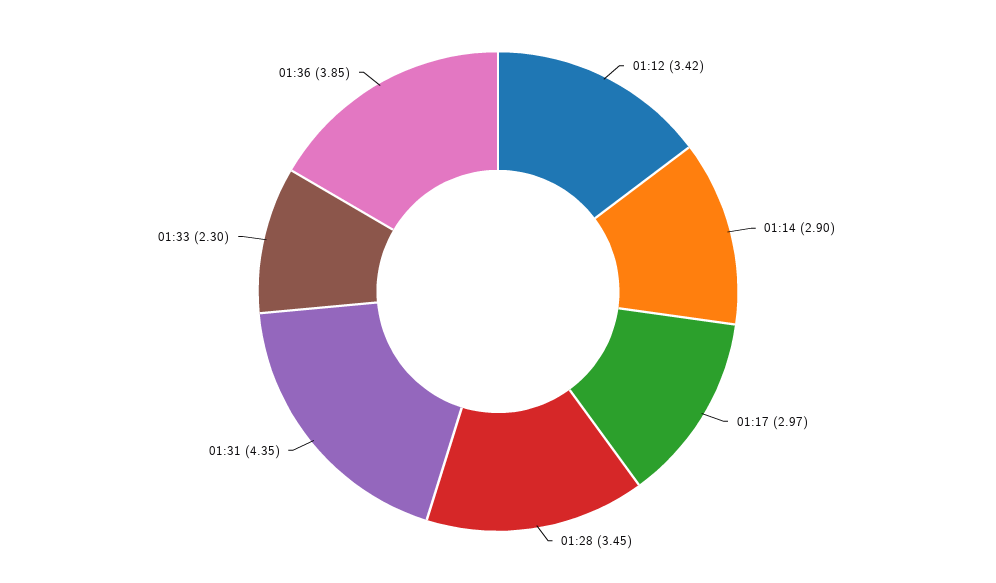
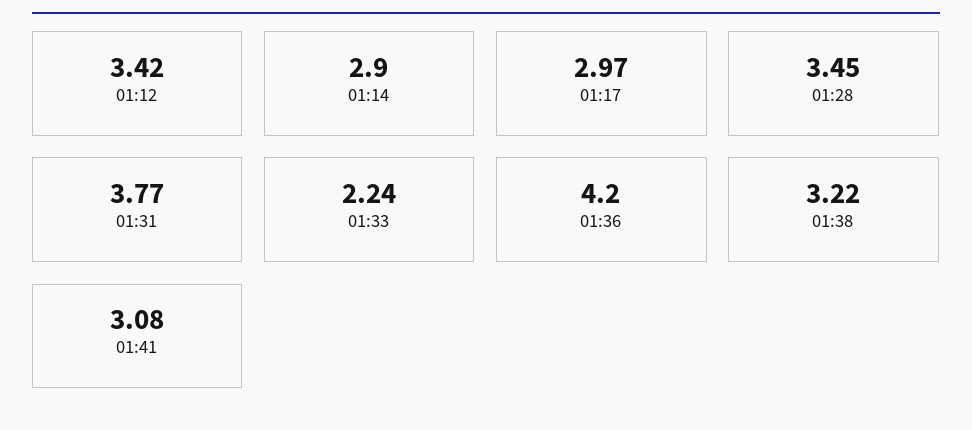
01:31: 4.35 -> 3.77
01:33: 2.3 -> 2.24
01:36: 3.85 -> 4.2
01:38: none -> 3.22
01:41: none -> 3.08

